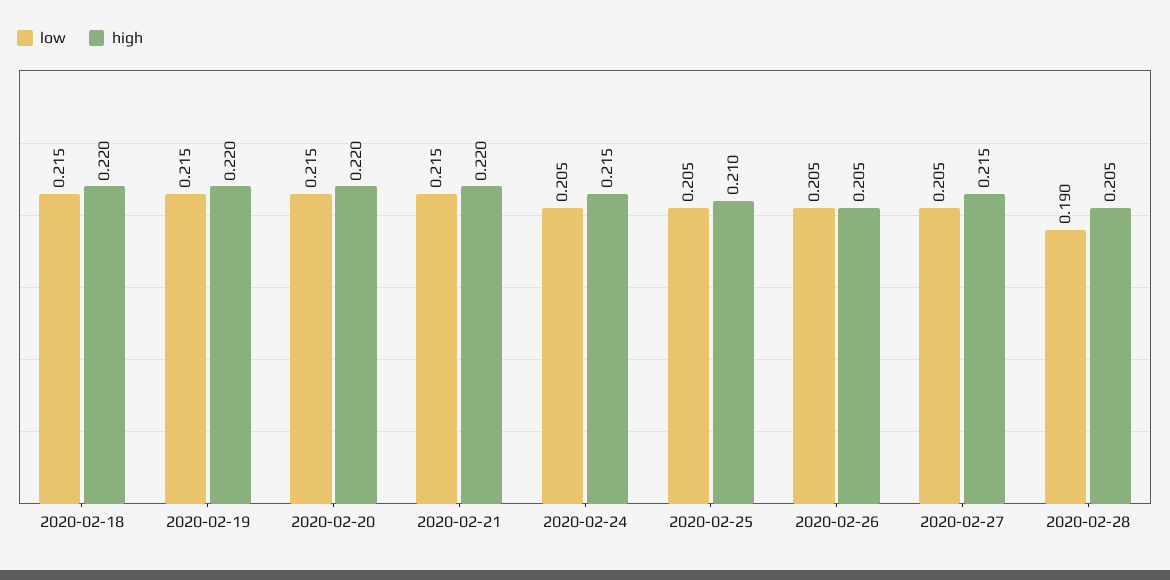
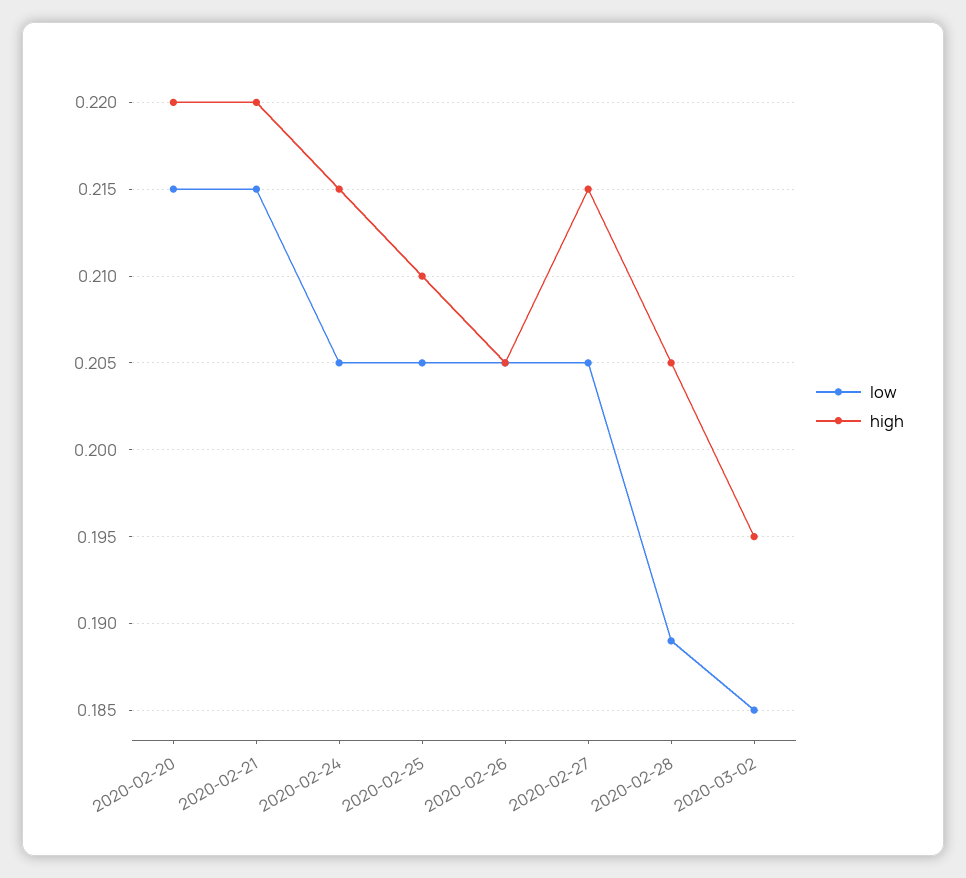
low, 2020-02-18: 0.215 -> none
high, 2020-02-18: 0.22 -> none
low, 2020-02-19: 0.215 -> none
high, 2020-02-19: 0.22 -> none
low, 2020-02-28: 0.19 -> 0.189
low, 2020-03-02: none -> 0.185
high, 2020-03-02: none -> 0.195

